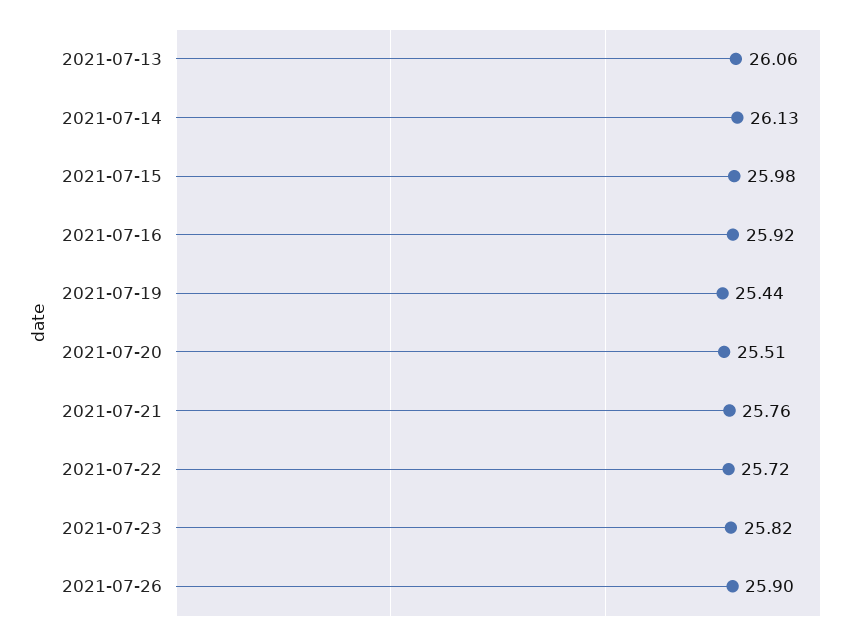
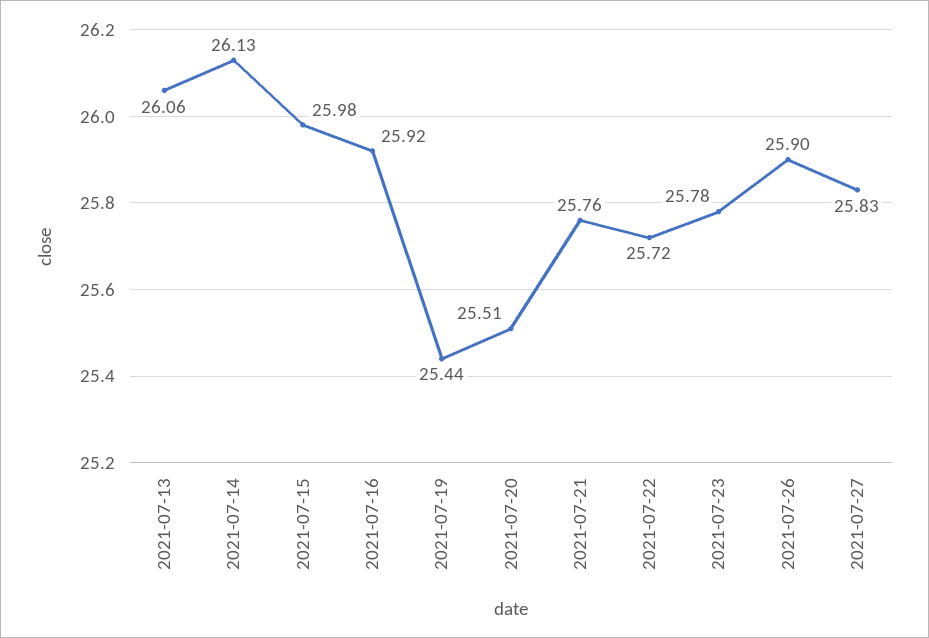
2021-07-23: 25.82 -> 25.78
2021-07-27: none -> 25.83

